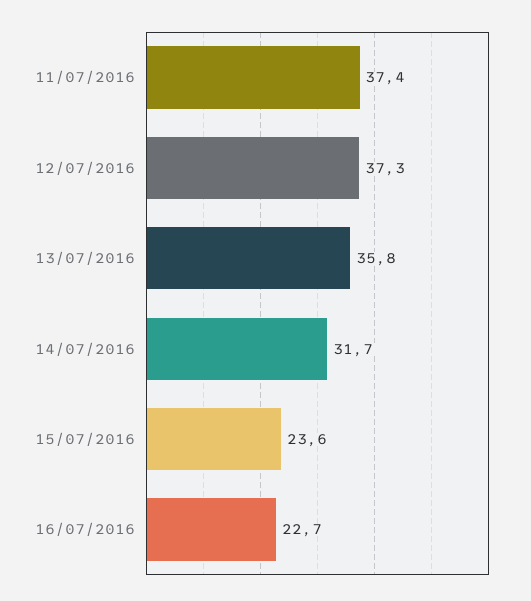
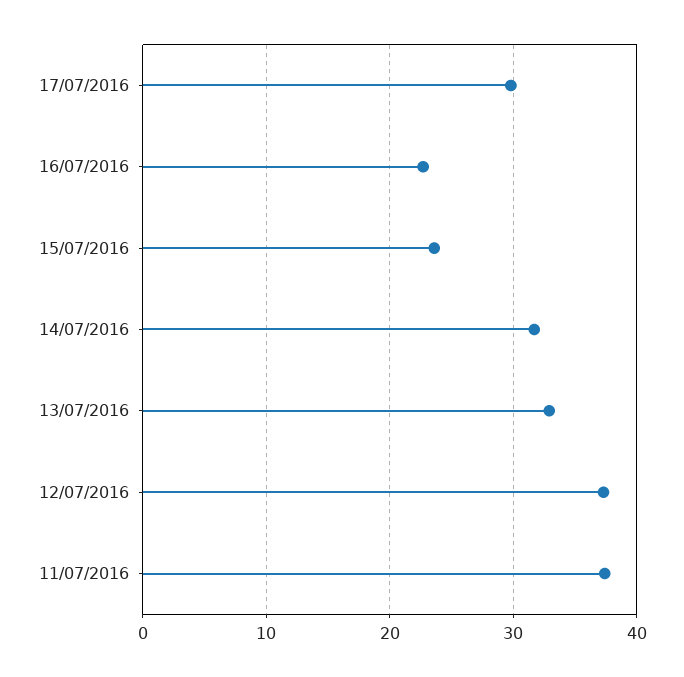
13/07/2016: 35.8 -> 33
17/07/2016: none -> 30

